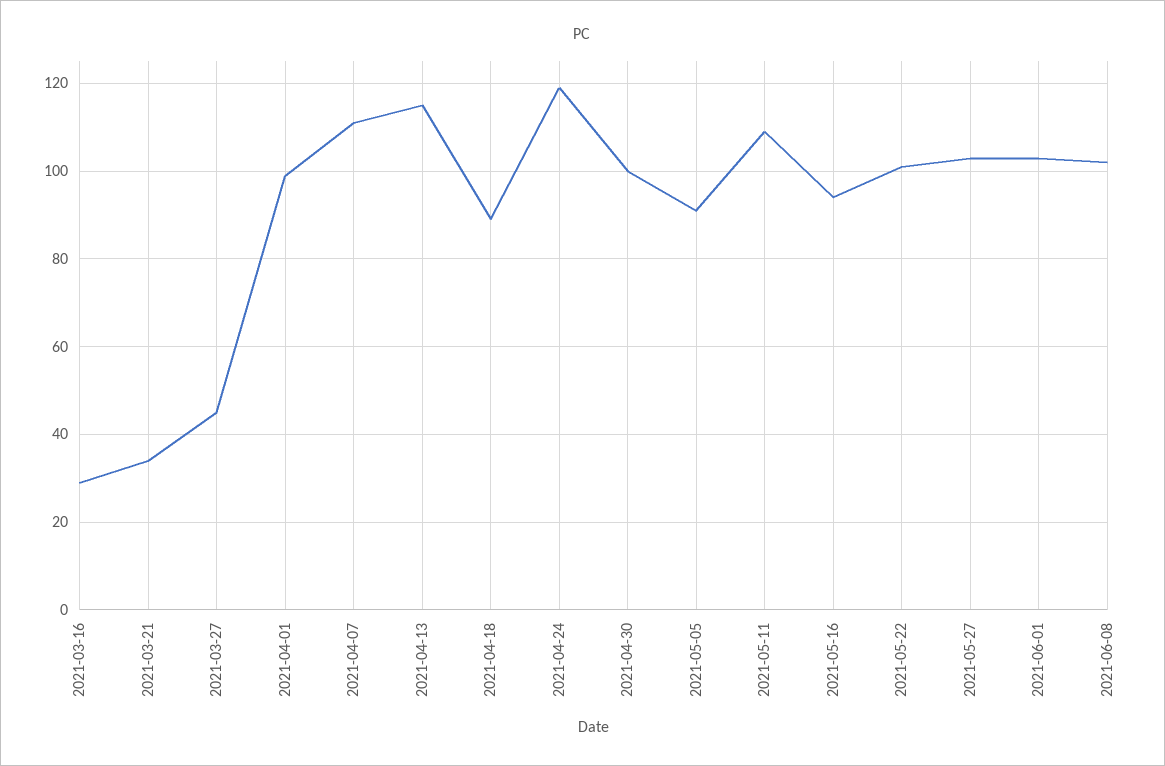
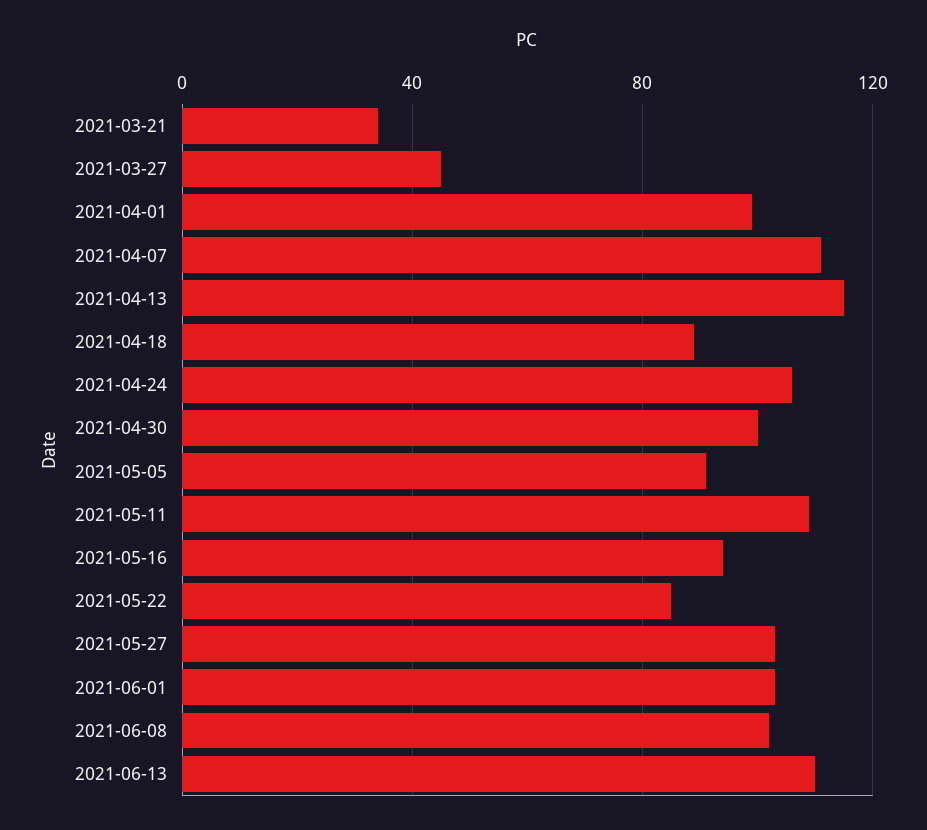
2021-03-16: 30 -> none
2021-04-24: 120 -> 105
2021-05-22: 100 -> 85
2021-06-13: none -> 110

